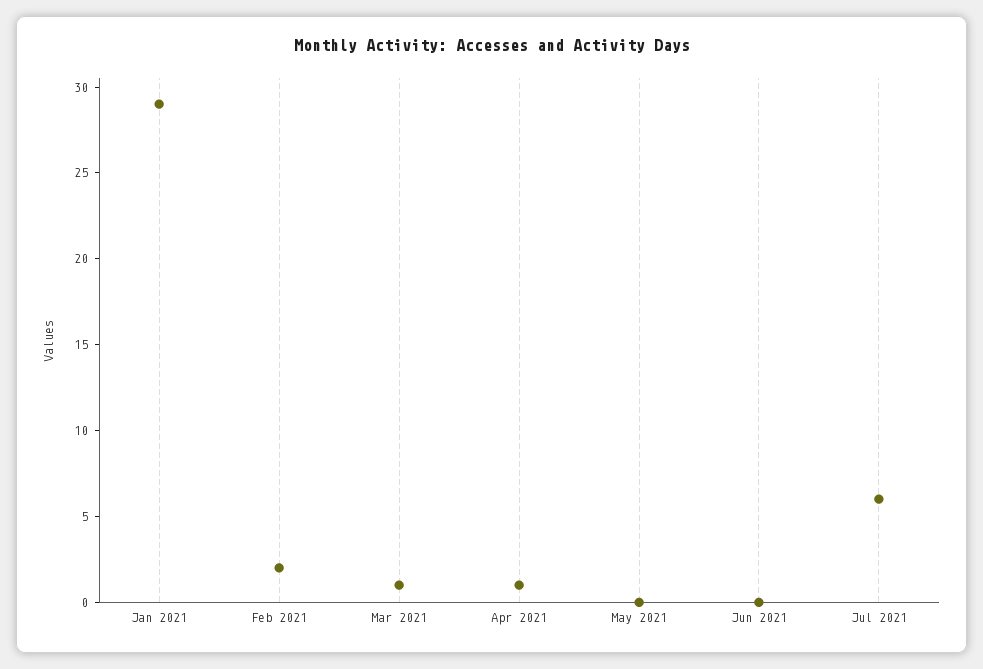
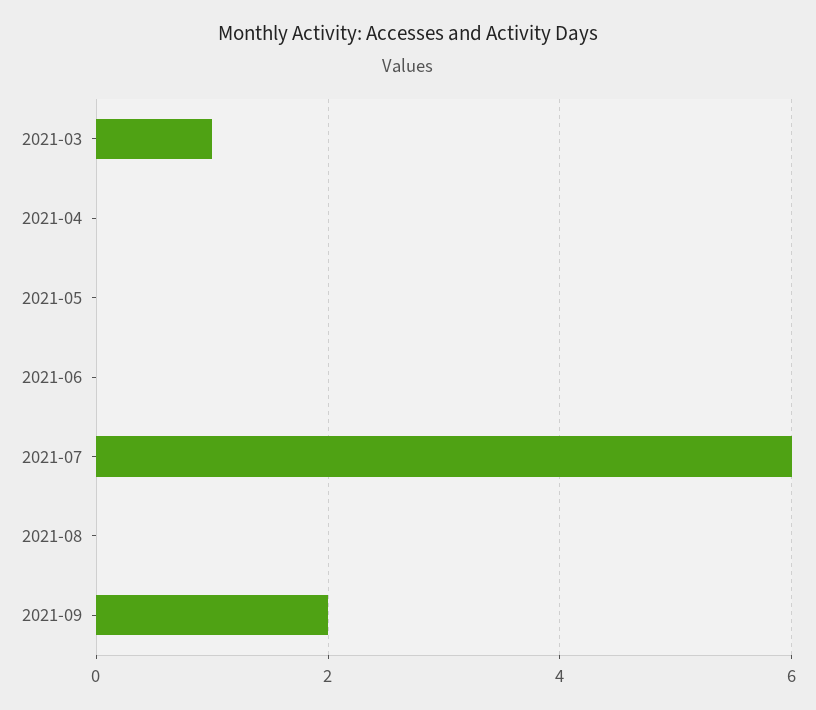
Jan 2021: 29 -> none
Feb 2021: 2 -> none
Apr 2021: 1 -> 0
2021-08: none -> 0
2021-09: none -> 2

